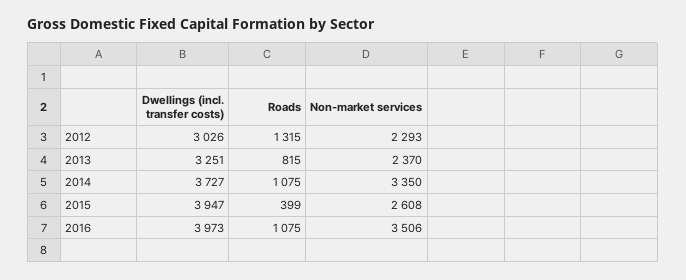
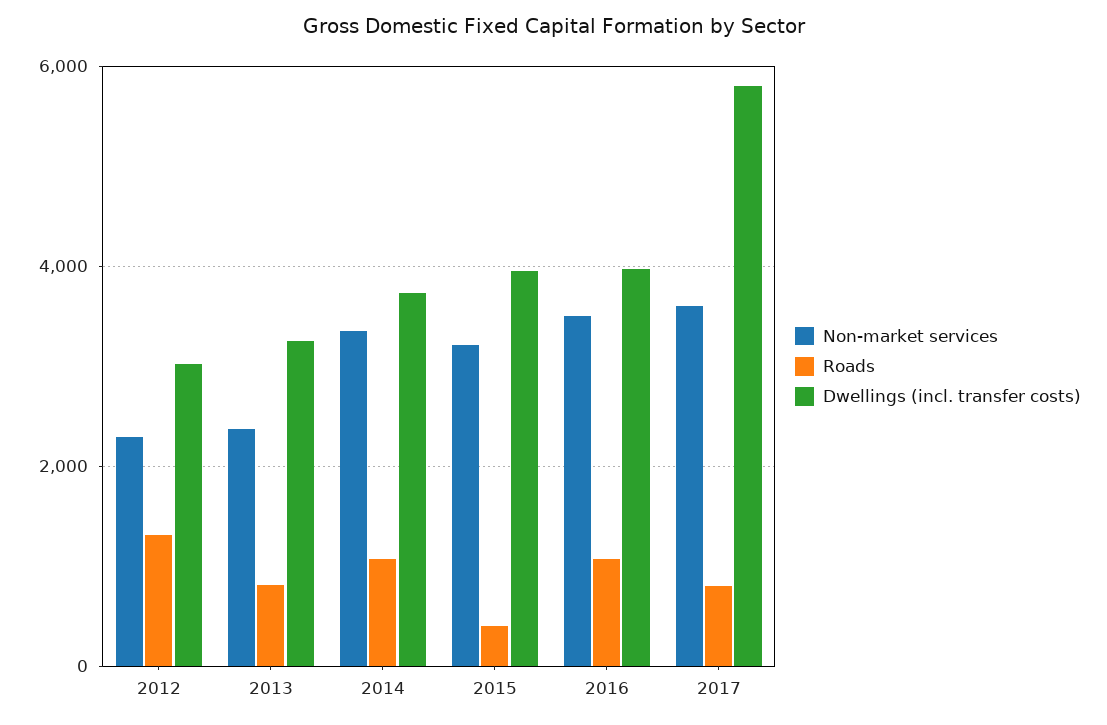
Non-market services, 2015: 2608 -> 3200
Non-market services, 2017: none -> 3600
Roads, 2017: none -> 800
Dwellings (incl. transfer costs), 2017: none -> 5800

